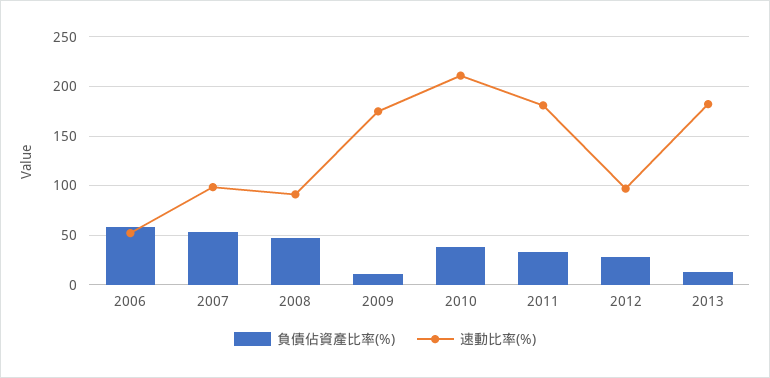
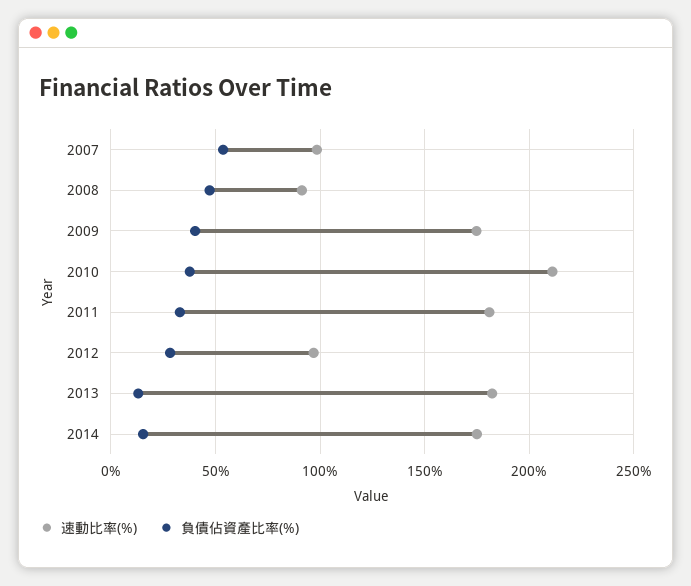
負債佔資產比率(%), 2006: 60 -> none
速動比率(%), 2006: 50 -> none
負債佔資產比率(%), 2009: 10 -> 40
速動比率(%), 2014: none -> 175
負債佔資產比率(%), 2014: none -> 15

